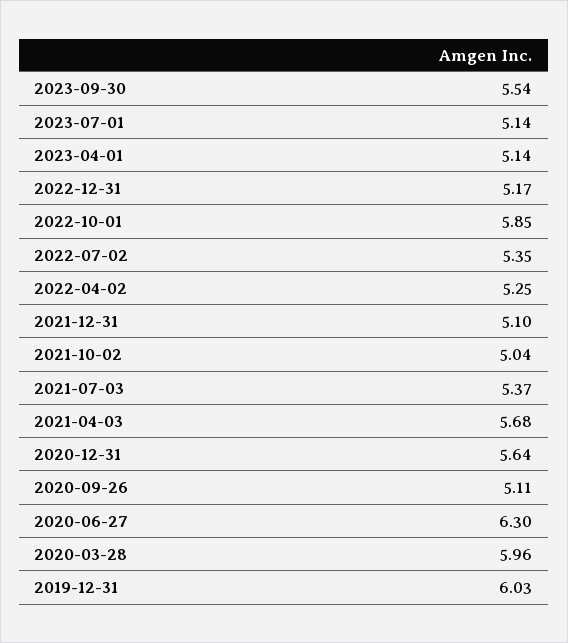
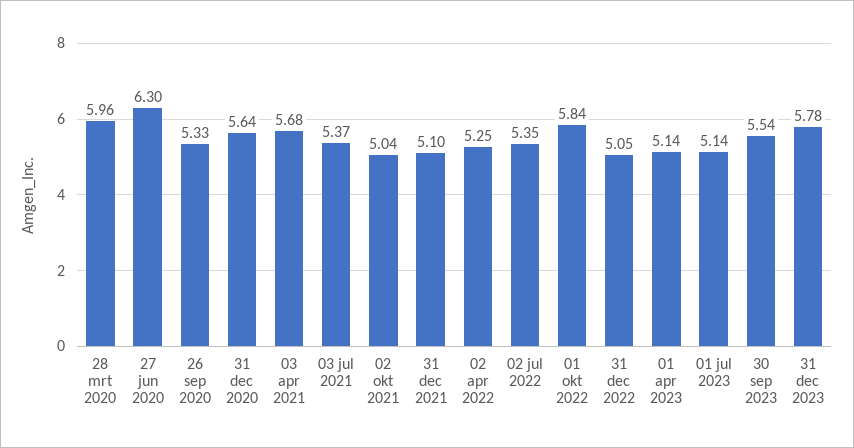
2022-12-31: 5.17 -> 5.05
2022-10-01: 5.85 -> 5.84
2020-09-26: 5.11 -> 5.33
2019-12-31: 6.03 -> none
31 dec 2023: none -> 5.78

